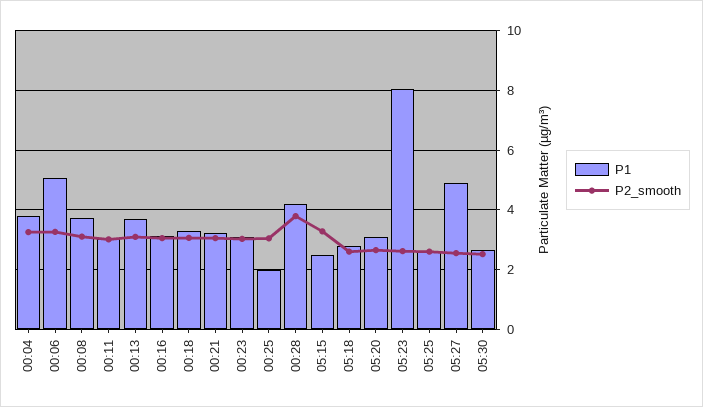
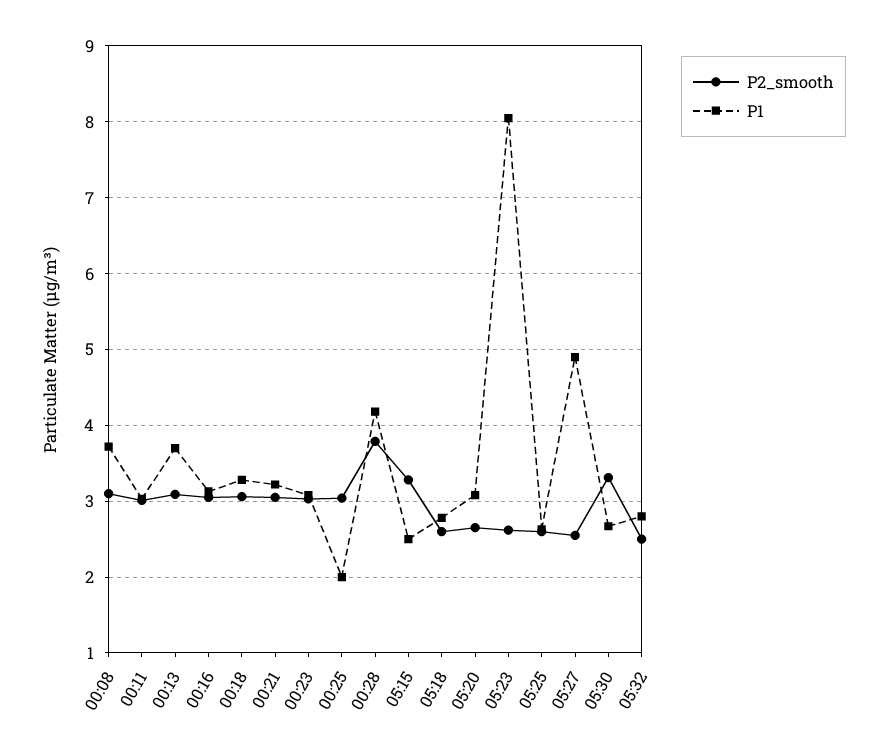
P1, 00:04: 3.75 -> none
P2_smooth, 00:04: 3.25 -> none
P1, 00:06: 5 -> none
P2_smooth, 00:06: 3.25 -> none
P2_smooth, 05:30: 2.5 -> 3.3
P2_smooth, 05:32: none -> 2.5
P1, 05:32: none -> 2.8

